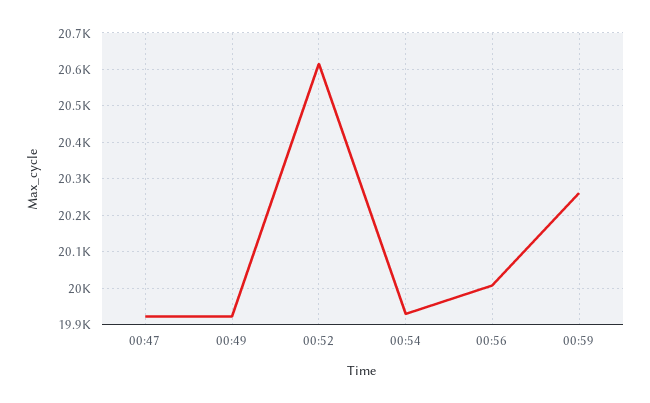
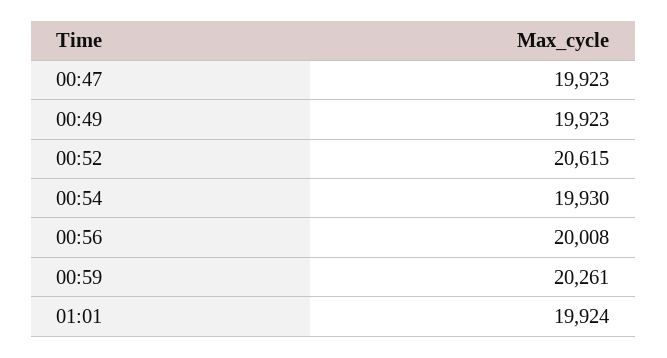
01:01: none -> 19924

